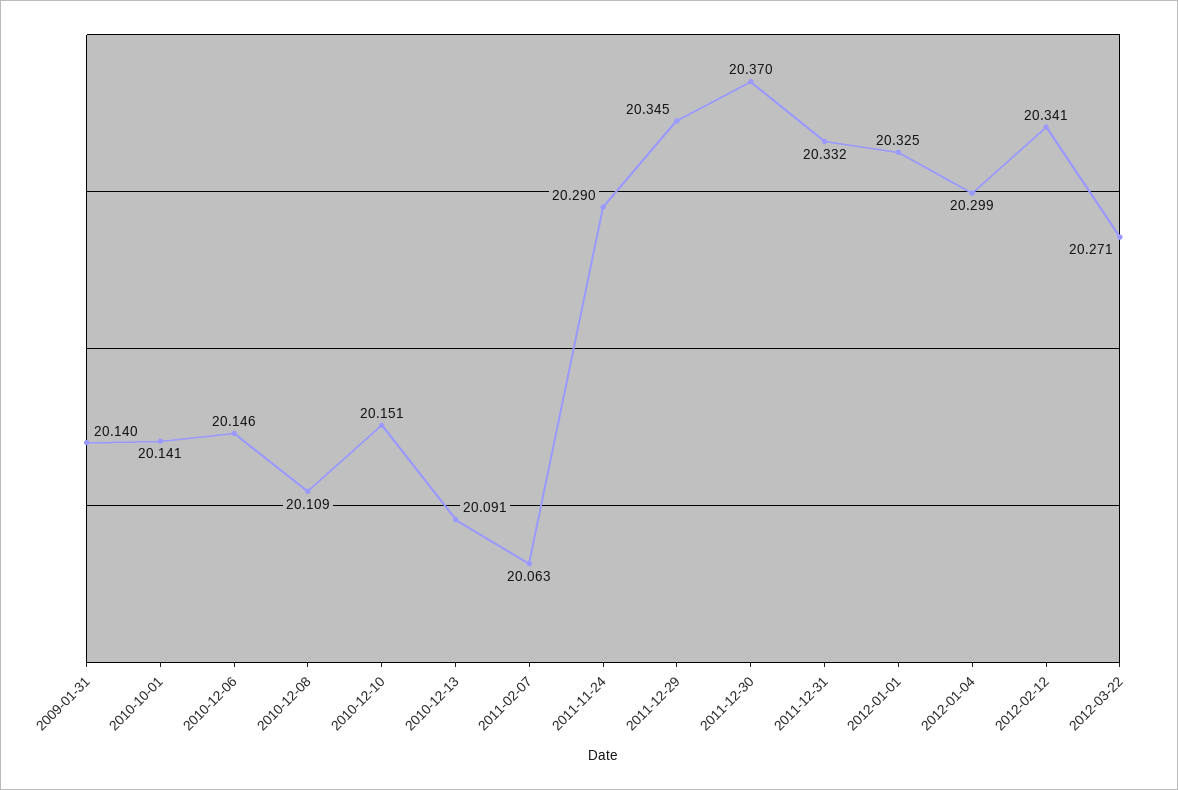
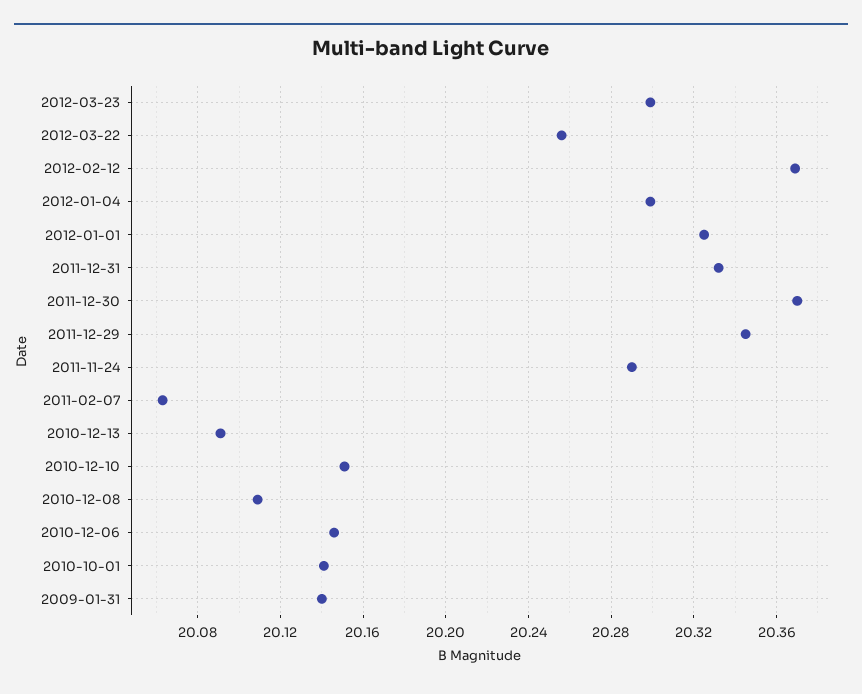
2012-02-12: 20.341 -> 20.37
2012-03-22: 20.271 -> 20.255
2012-03-23: none -> 20.3

